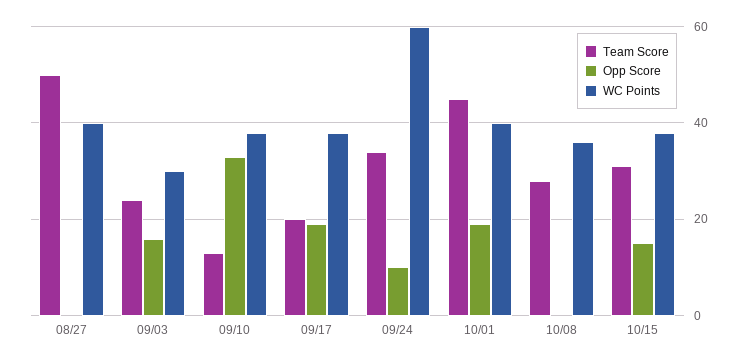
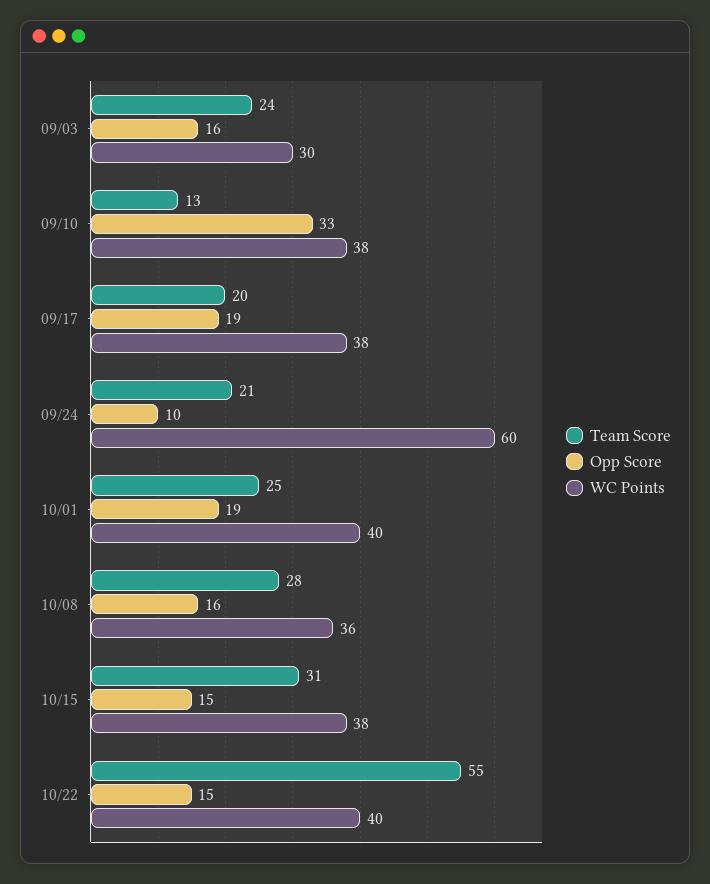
Team Score, 08/27: 50 -> none
Opp Score, 08/27: 0 -> none
WC Points, 08/27: 40 -> none
Team Score, 09/24: 35 -> 21
Team Score, 10/01: 45 -> 25
Opp Score, 10/08: 0 -> 16
Team Score, 10/22: none -> 55
Opp Score, 10/22: none -> 15
WC Points, 10/22: none -> 40

